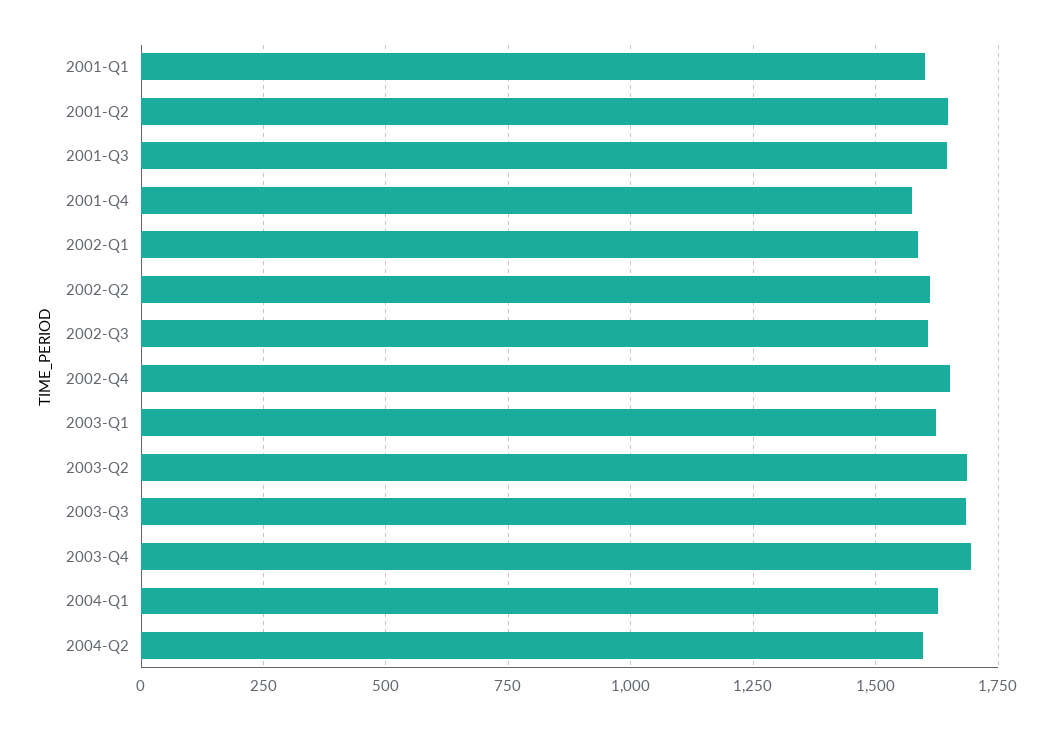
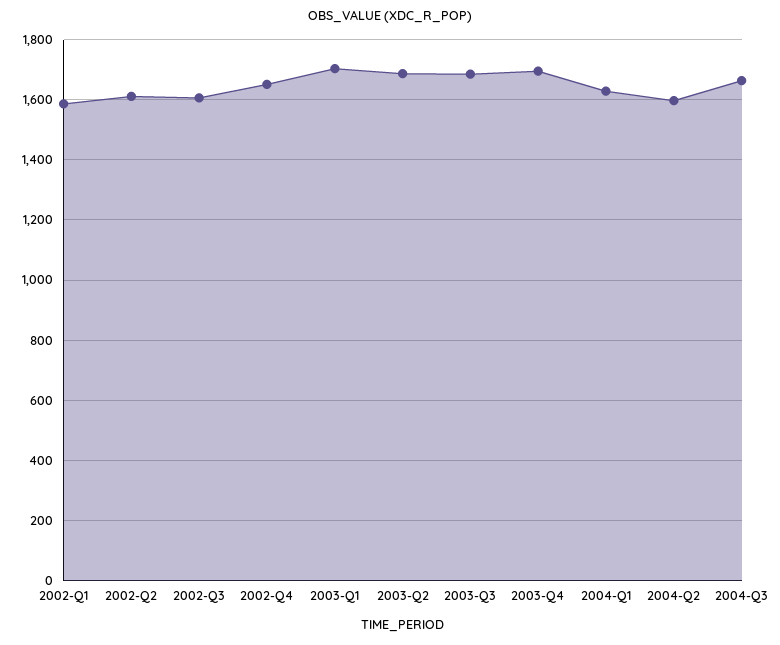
2001-Q1: 1600 -> none
2001-Q2: 1650 -> none
2001-Q3: 1650 -> none
2001-Q4: 1575 -> none
2003-Q1: 1625 -> 1700
2004-Q3: none -> 1660

